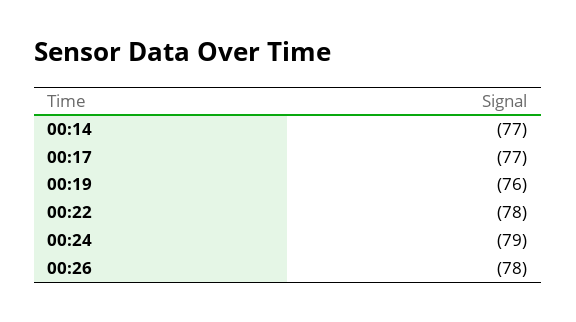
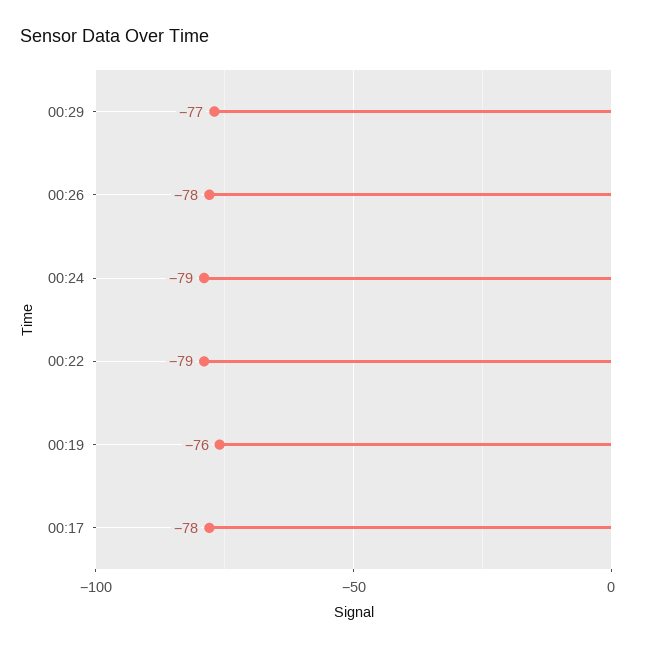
00:14: -77 -> none
00:17: -77 -> -78
00:22: -78 -> -79
00:29: none -> -77

